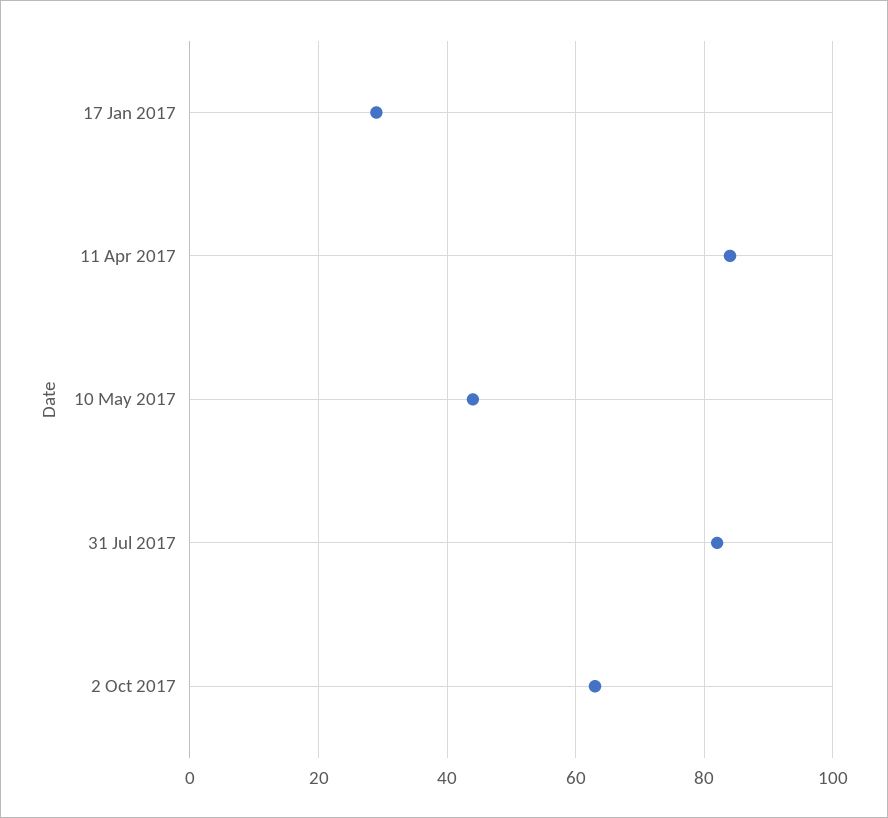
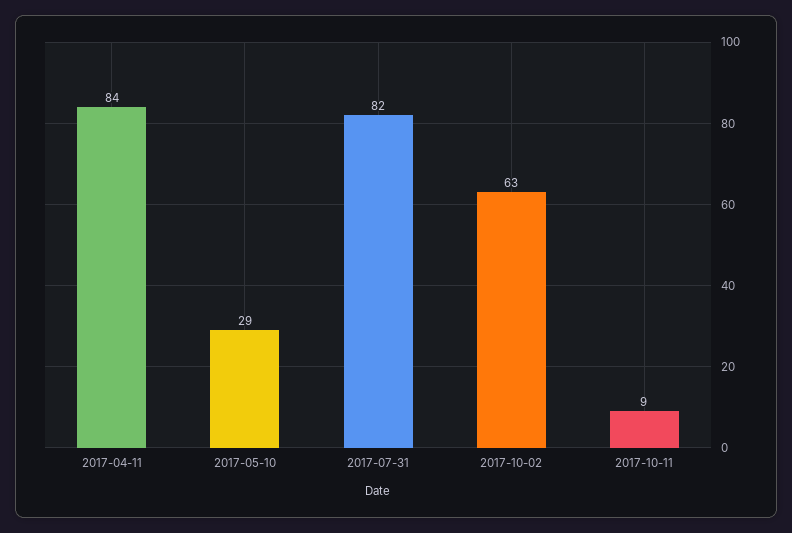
17 Jan 2017: 30 -> none
10 May 2017: 45 -> 29
2017-10-11: none -> 9

